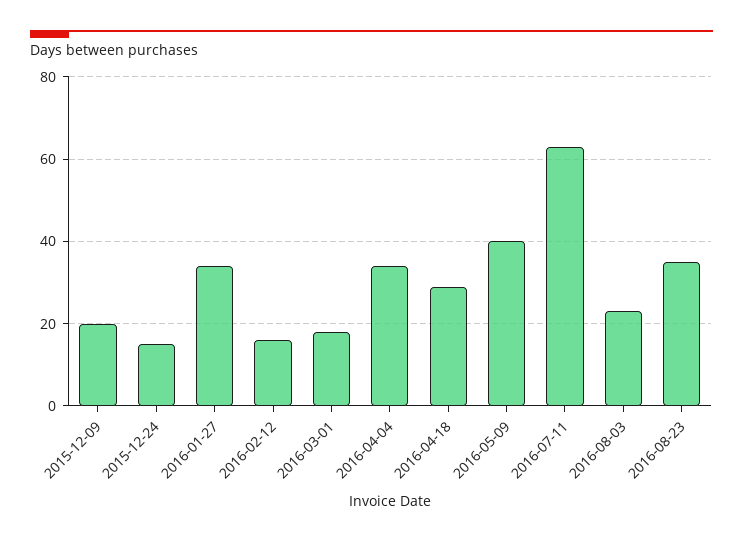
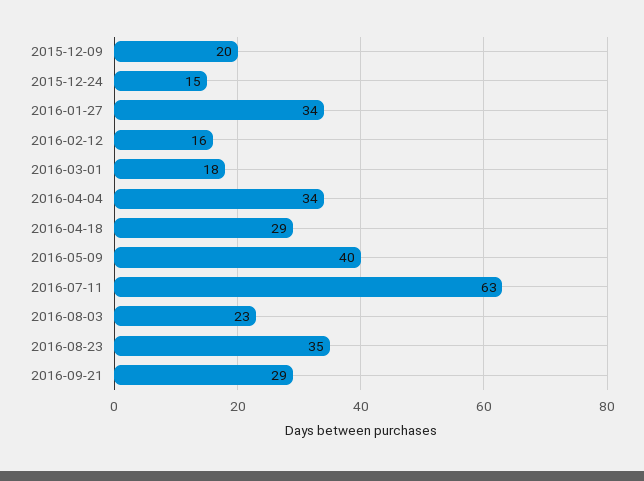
2016-09-21: none -> 29

